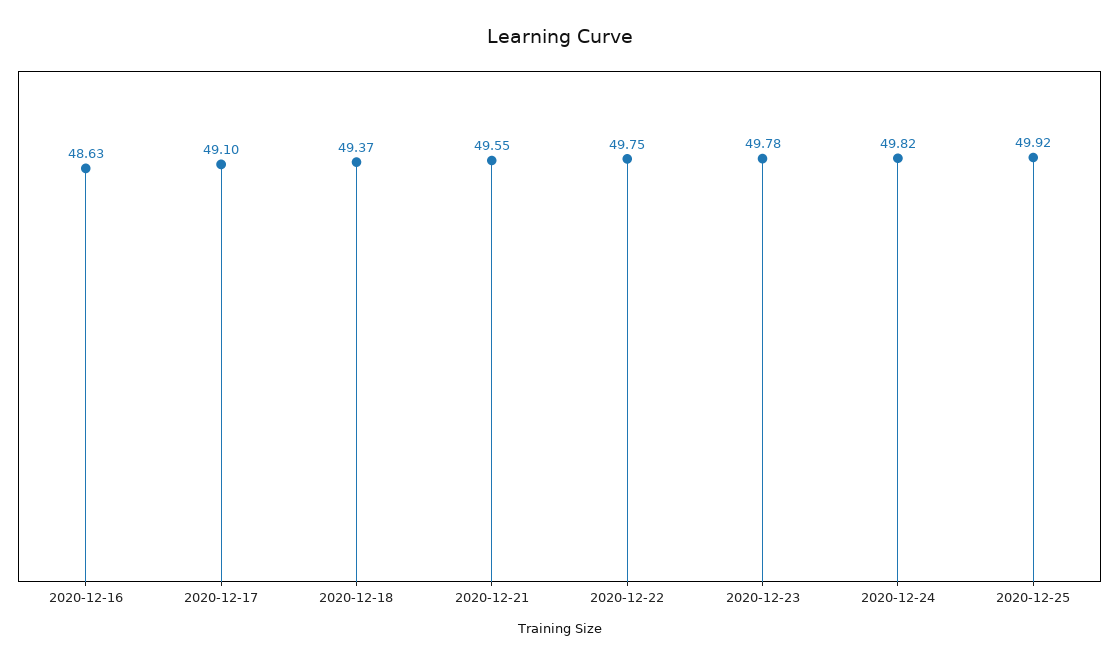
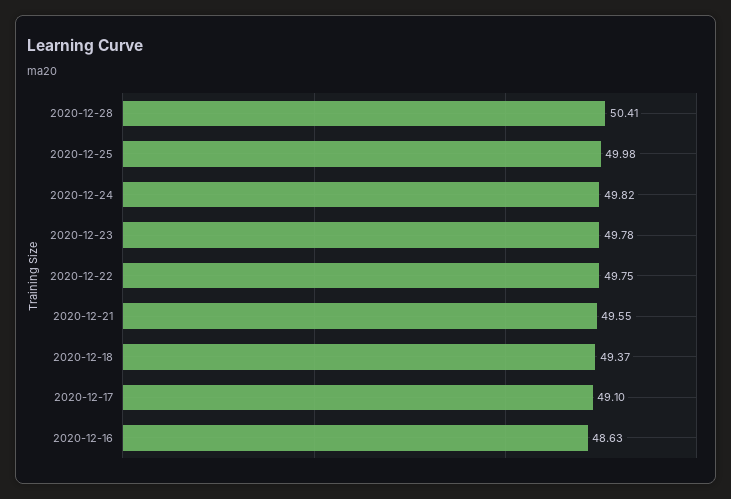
2020-12-25: 49.92 -> 49.98
2020-12-28: none -> 50.41

